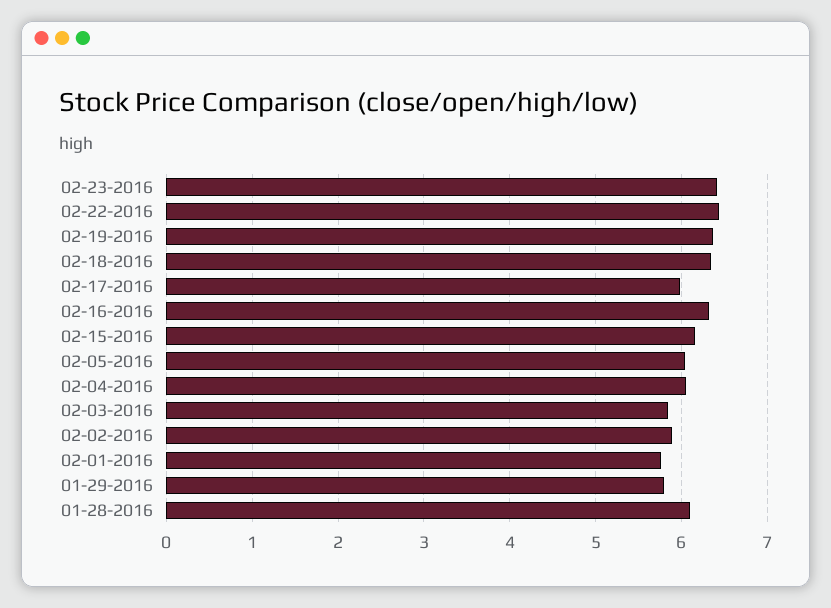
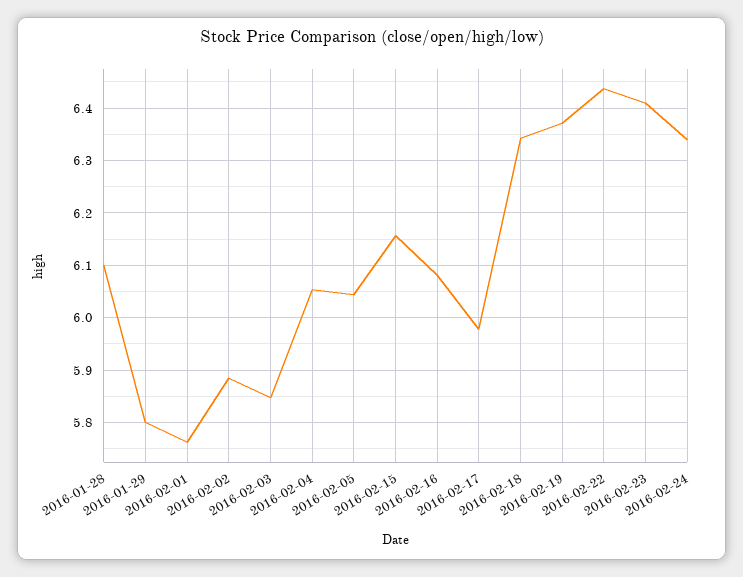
02-16-2016: 6.3 -> 6.08
2016-02-24: none -> 6.34

